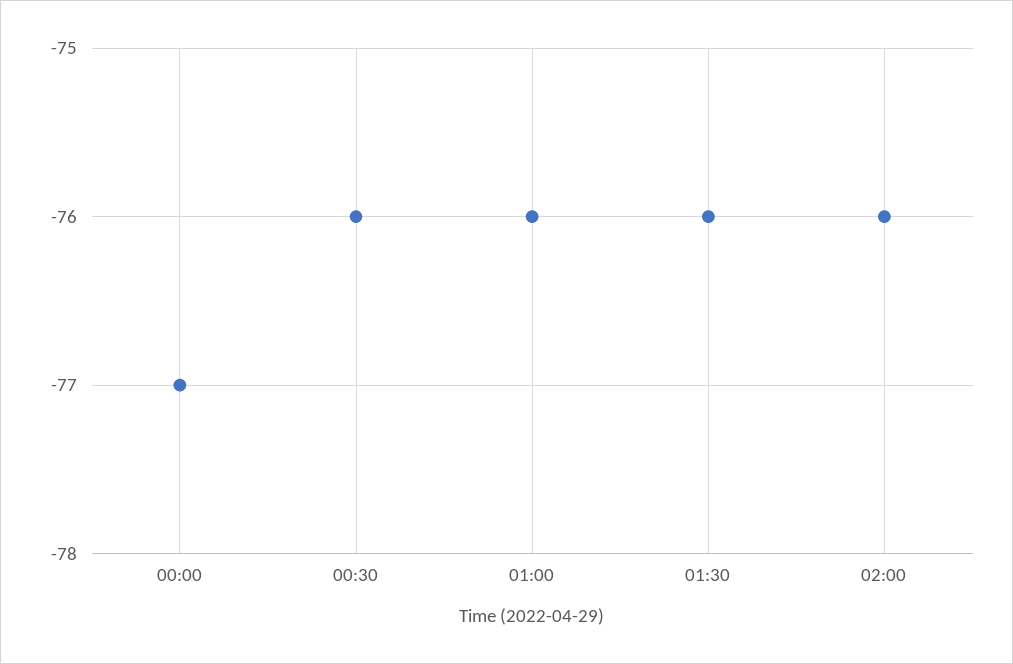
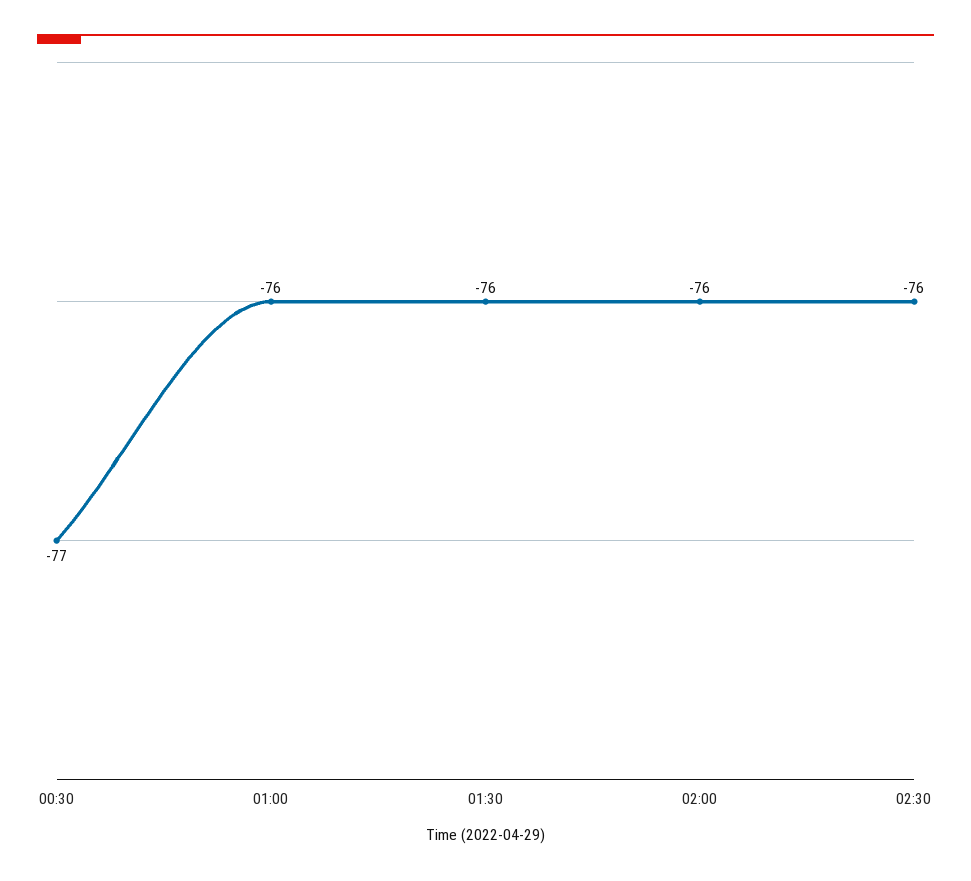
00:00: -77 -> none
00:30: -76 -> -77
02:30: none -> -76

